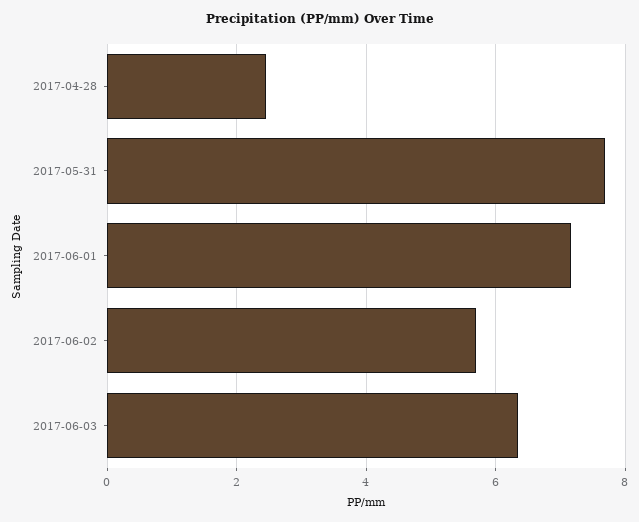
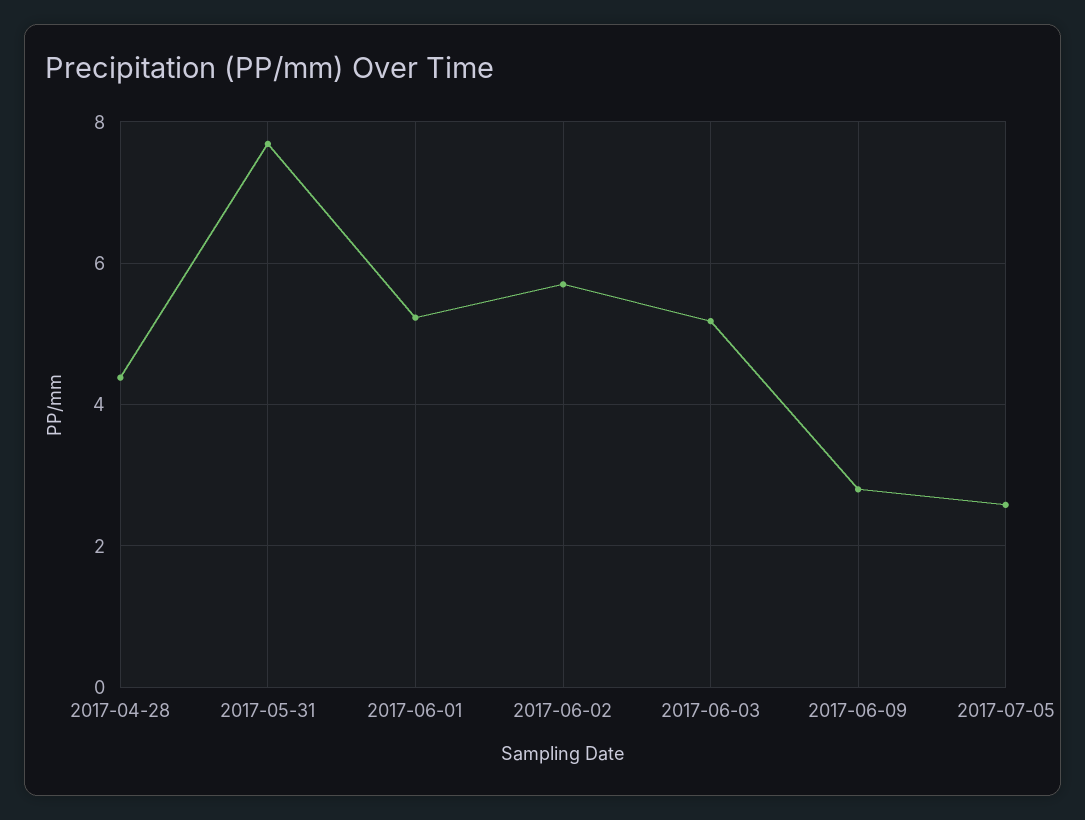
2017-04-28: 2.4 -> 4.4
2017-06-01: 7.2 -> 5.2
2017-06-03: 6.4 -> 5.2
2017-06-09: none -> 2.8
2017-07-05: none -> 2.6

